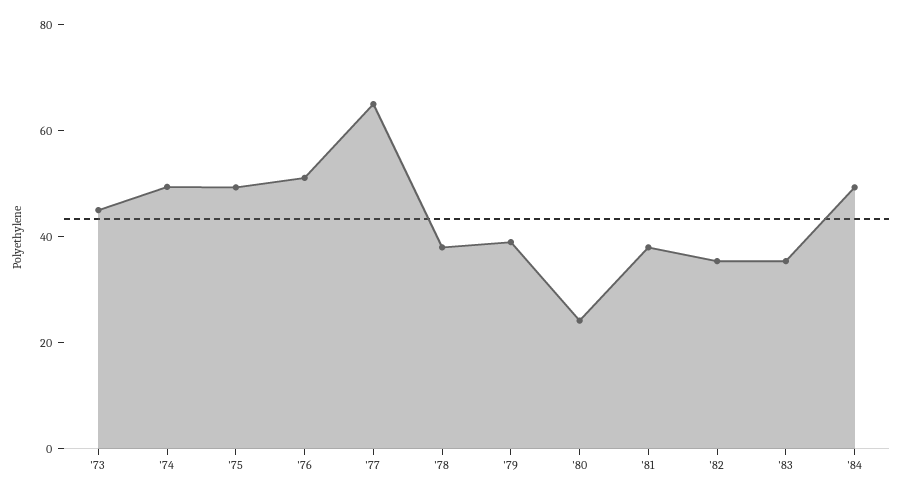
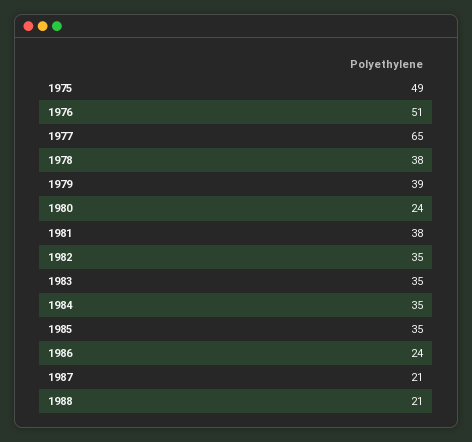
'73: 45 -> none
'74: 50 -> none
'84: 50 -> 35
1985: none -> 35
1986: none -> 24
1987: none -> 21
1988: none -> 21

